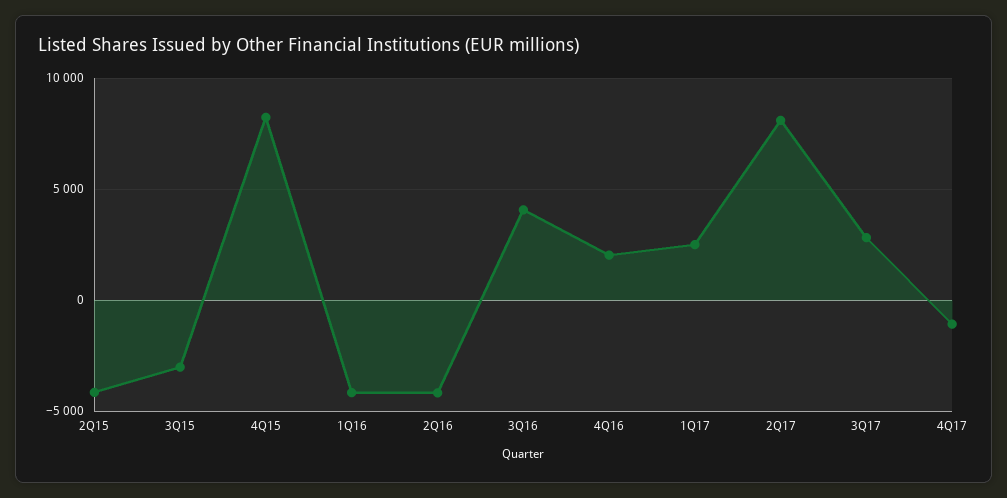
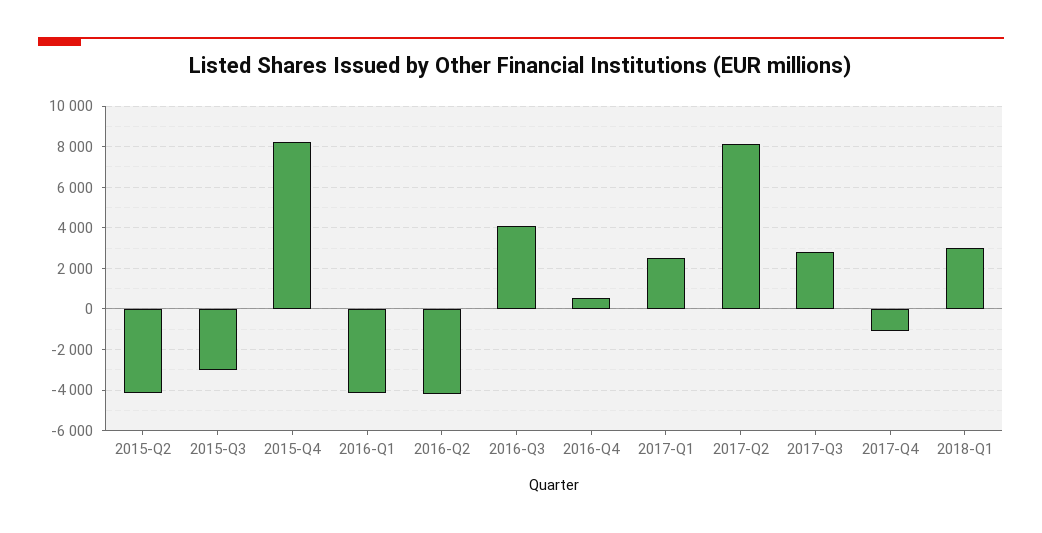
4Q16: 2000 -> 500
2018-Q1: none -> 3000

